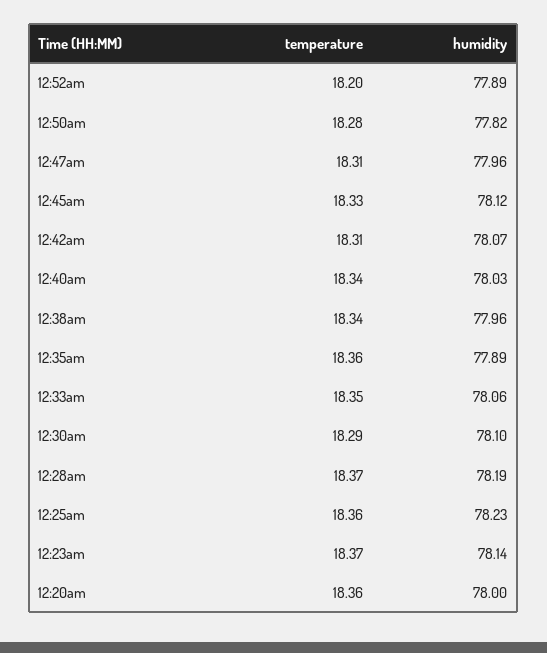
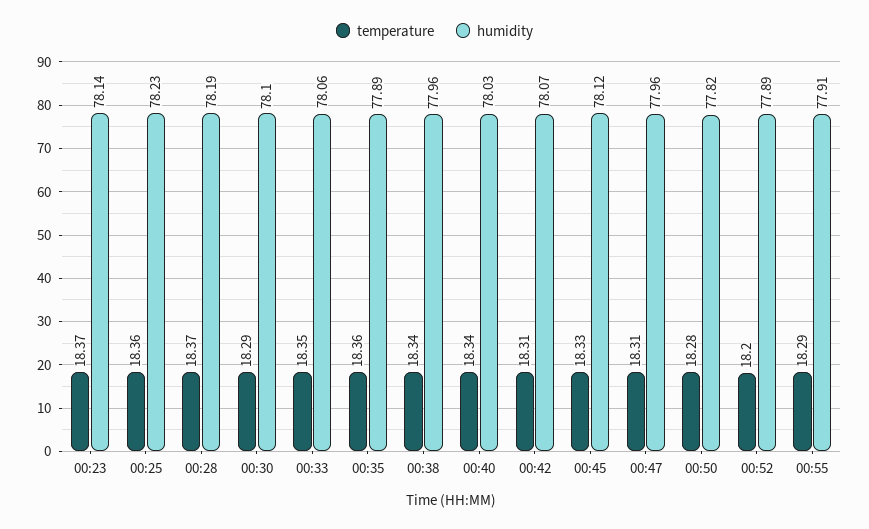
temperature, 12:20am: 18.36 -> none
humidity, 12:20am: 78 -> none
temperature, 00:55: none -> 18.29
humidity, 00:55: none -> 77.91

